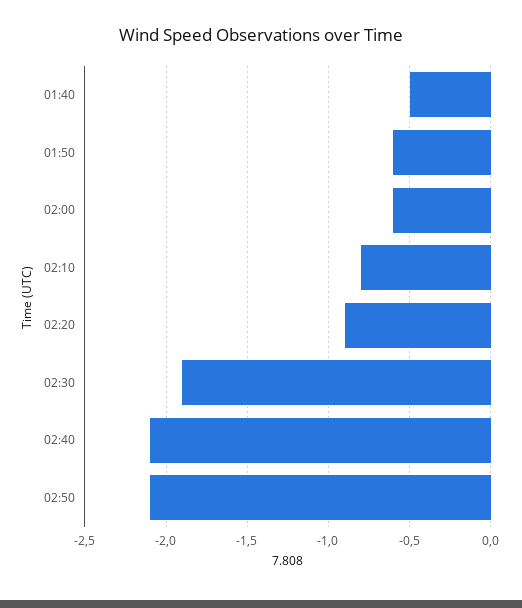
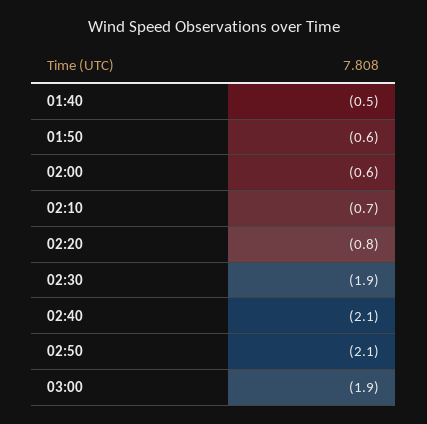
02:10: -0.8 -> -0.7
02:20: -0.9 -> -0.8
03:00: none -> -1.9

